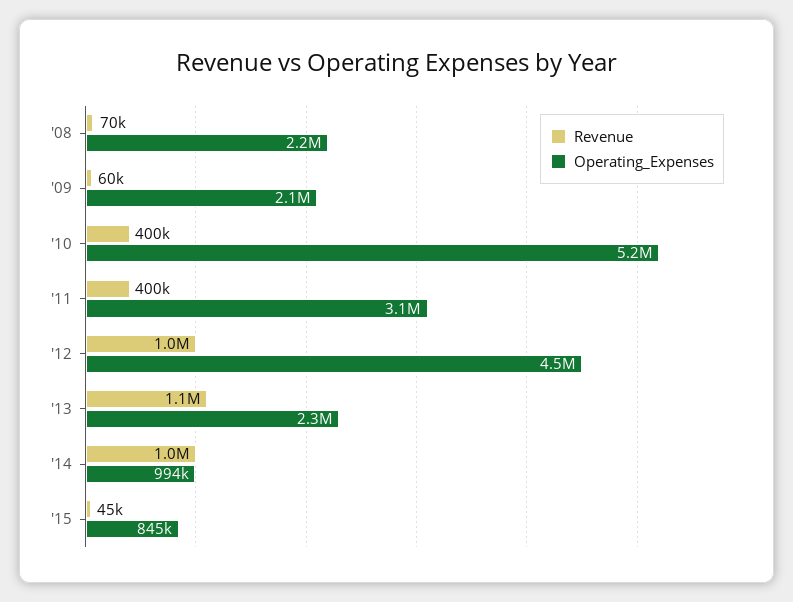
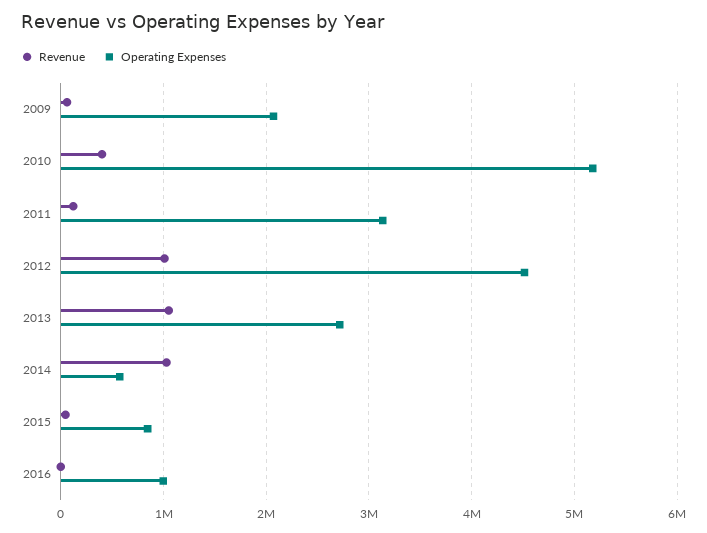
Revenue, '08: 70000 -> none
Operating_Expenses, '08: 2200000 -> none
Revenue, '11: 400000 -> 100000
Operating_Expenses, '13: 2300000 -> 2700000
Operating_Expenses, '14: 994000 -> 600000
Revenue, 2016: none -> 0
Operating_Expenses, 2016: none -> 1000000

